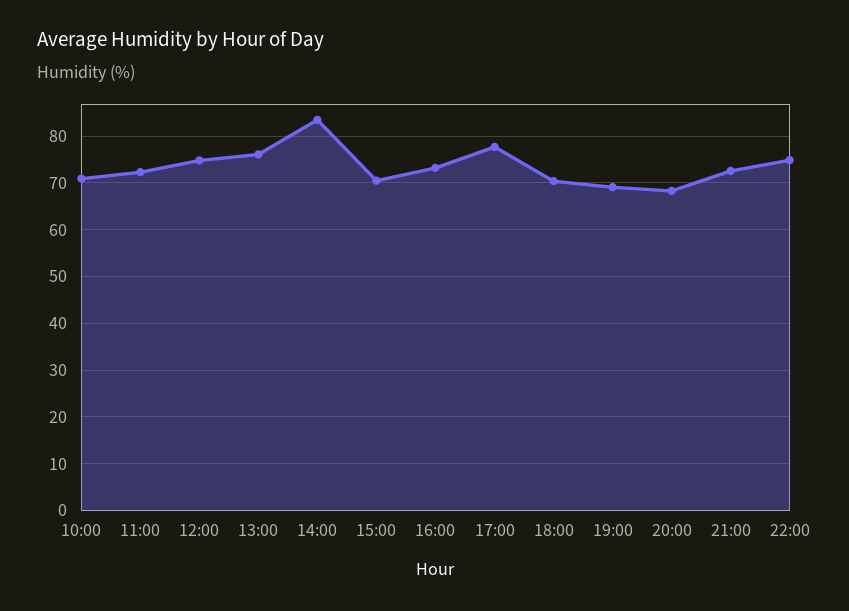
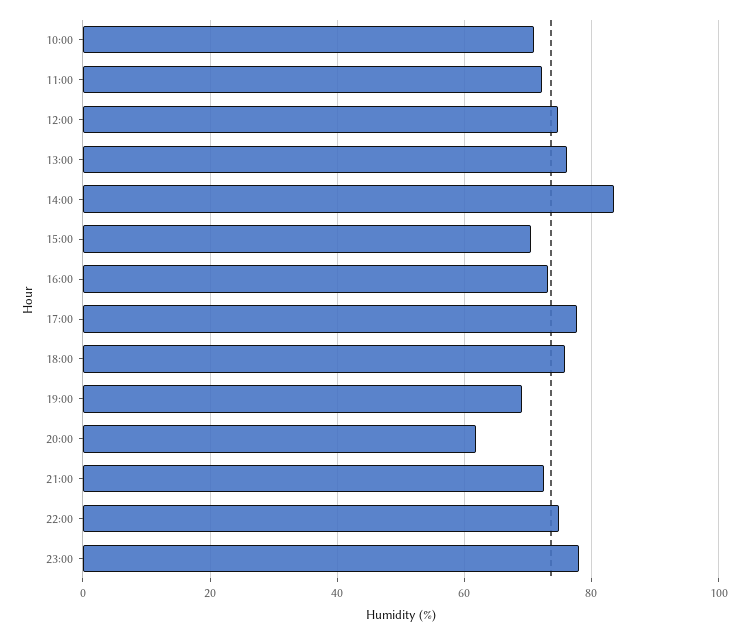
18:00: 70 -> 76
20:00: 68 -> 62
23:00: none -> 78

